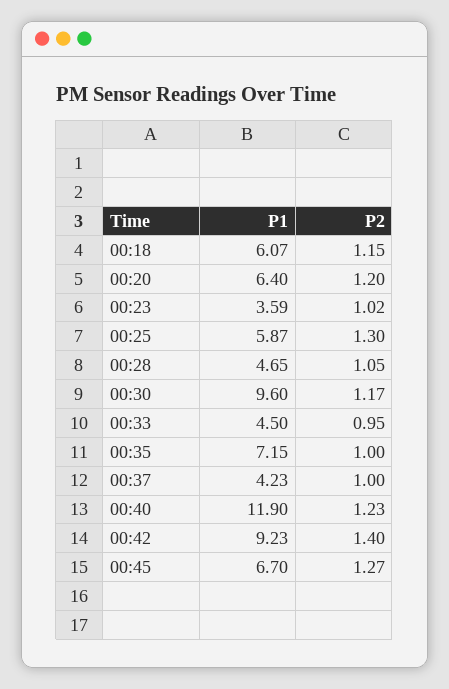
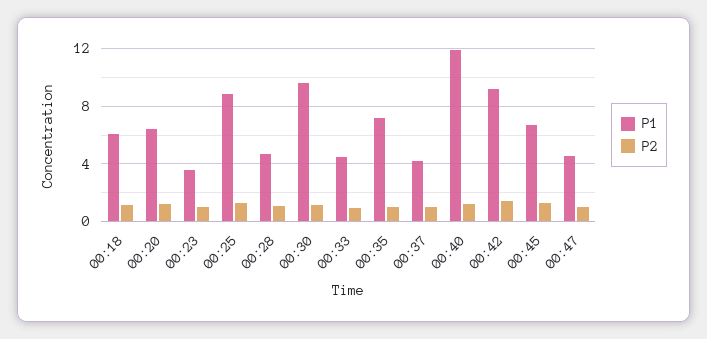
P1, 00:25: 5.87 -> 9
P1, 00:47: none -> 4.5
P2, 00:47: none -> 1

